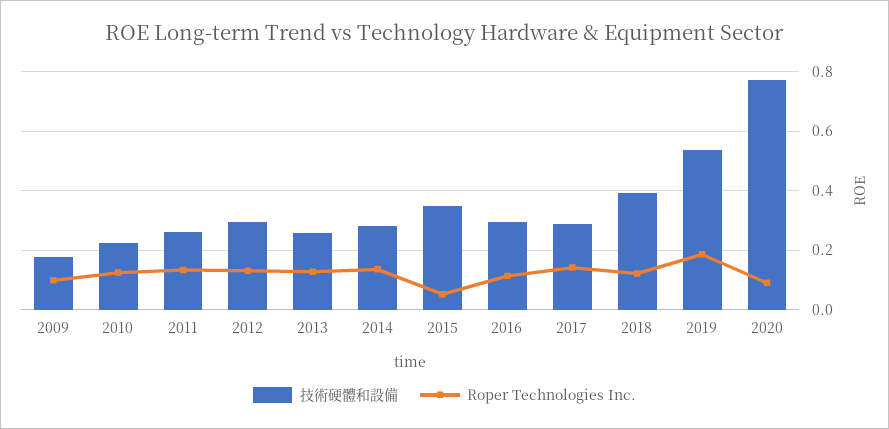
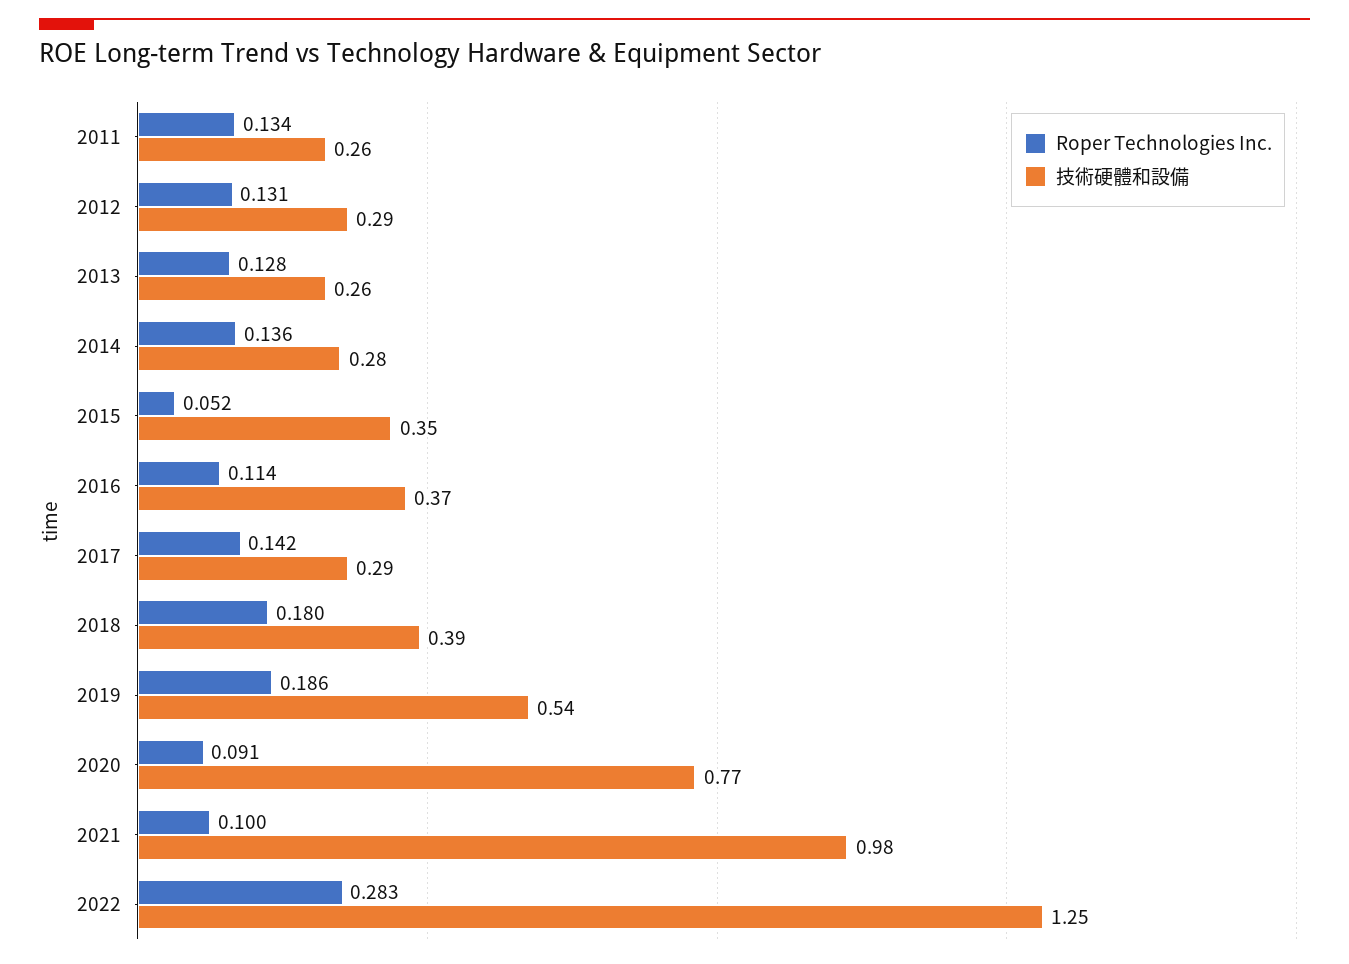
技術硬體和設備, 2009: 0.175 -> none
Roper Technologies Inc., 2009: 0.1 -> none
技術硬體和設備, 2010: 0.225 -> none
Roper Technologies Inc., 2010: 0.125 -> none
技術硬體和設備, 2016: 0.3 -> 0.37
Roper Technologies Inc., 2018: 0.125 -> 0.18
Roper Technologies Inc., 2021: none -> 0.1
技術硬體和設備, 2021: none -> 0.98
Roper Technologies Inc., 2022: none -> 0.283
技術硬體和設備, 2022: none -> 1.25

